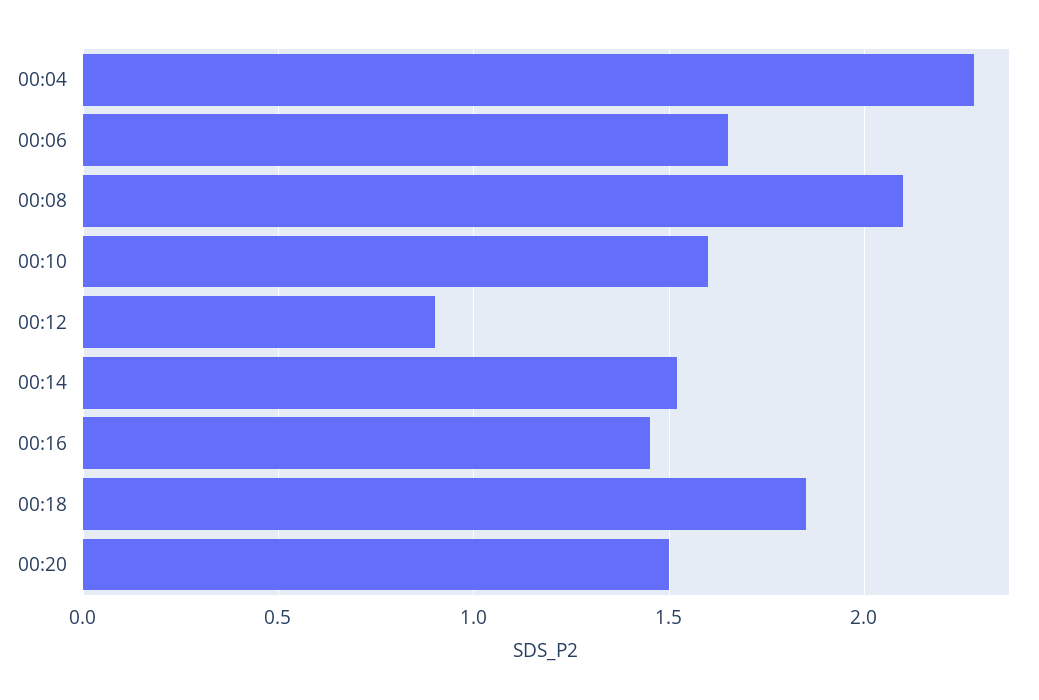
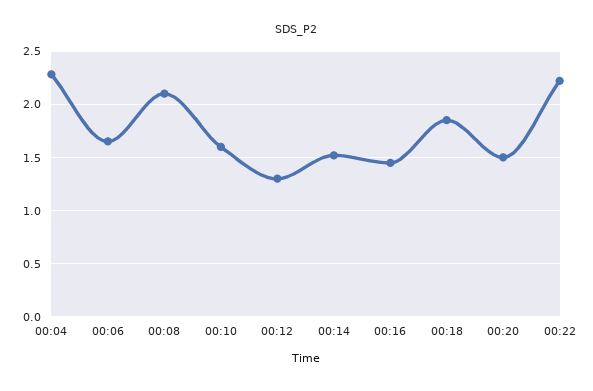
00:12: 0.9 -> 1.3
00:22: none -> 2.2

